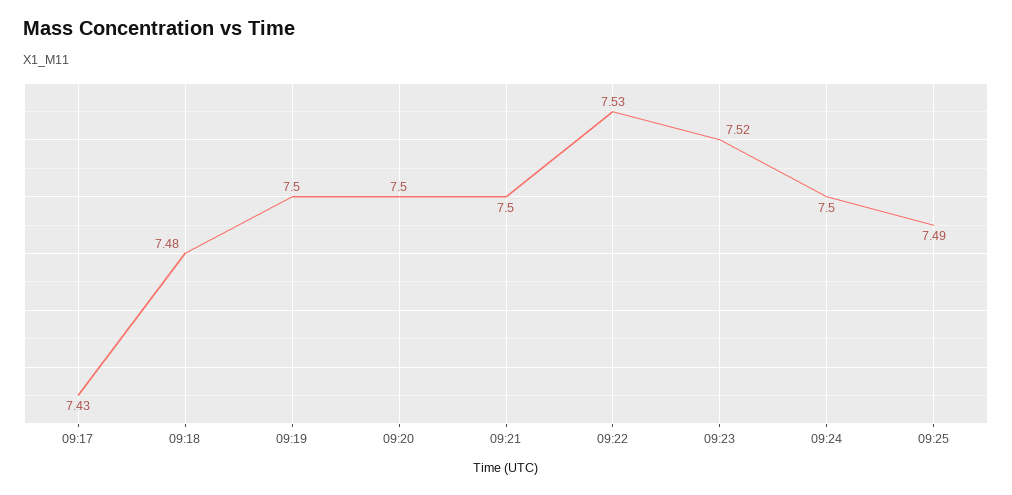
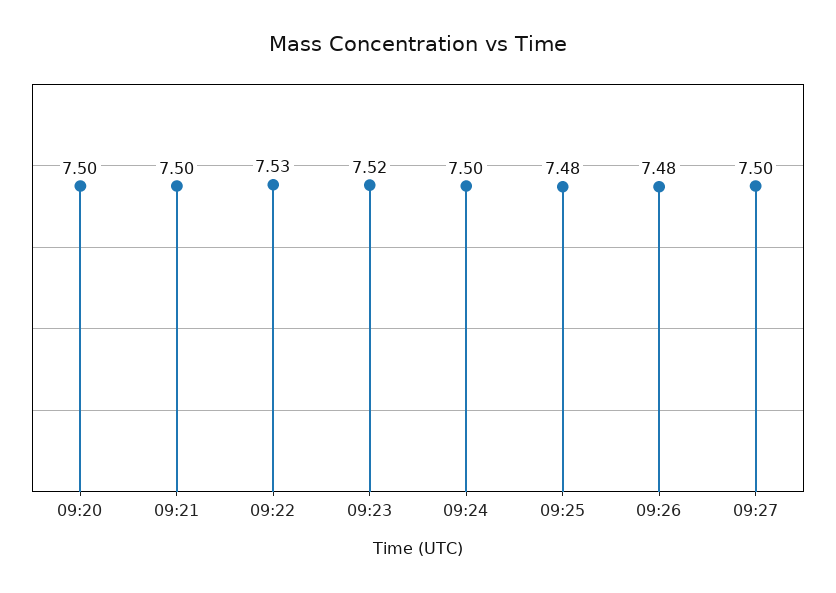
09:17: 7.43 -> none
09:18: 7.48 -> none
09:19: 7.5 -> none
09:25: 7.49 -> 7.48
09:26: none -> 7.48
09:27: none -> 7.5

